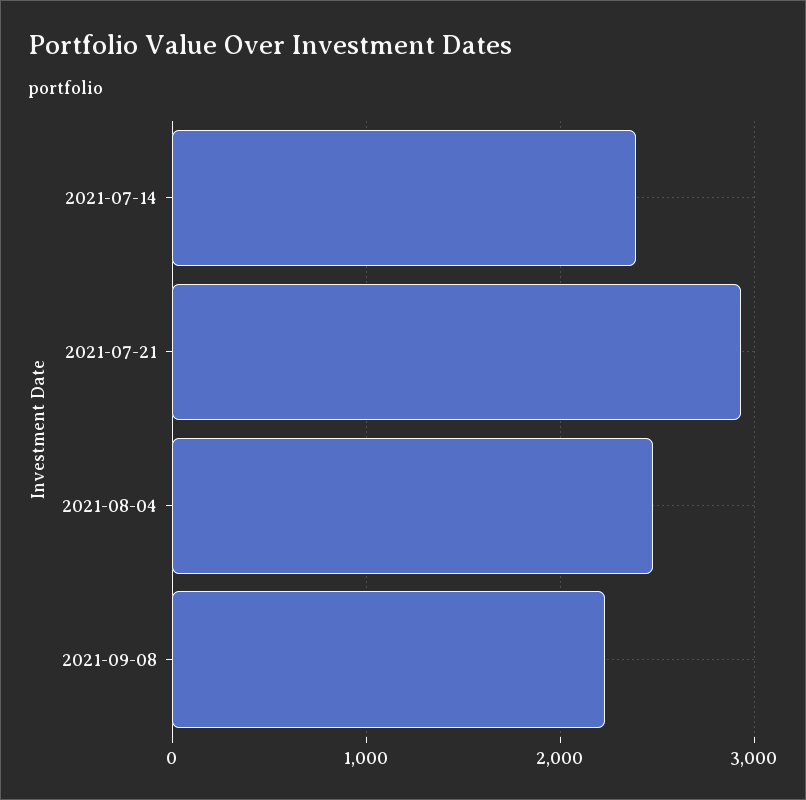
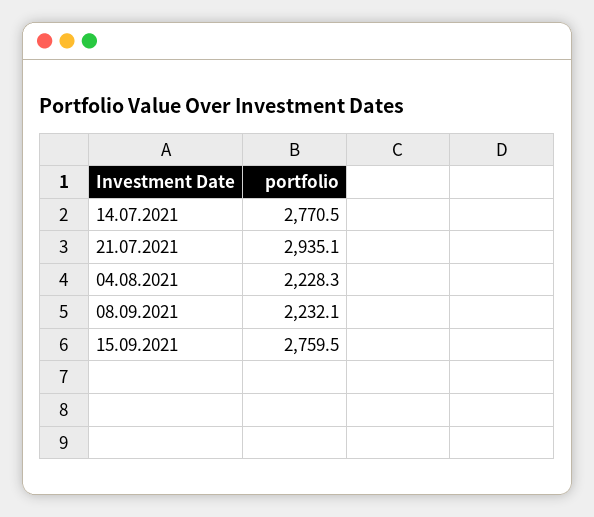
2021-07-14: 2400 -> 2770.5
2021-08-04: 2500 -> 2228.3
15.09.2021: none -> 2759.5

